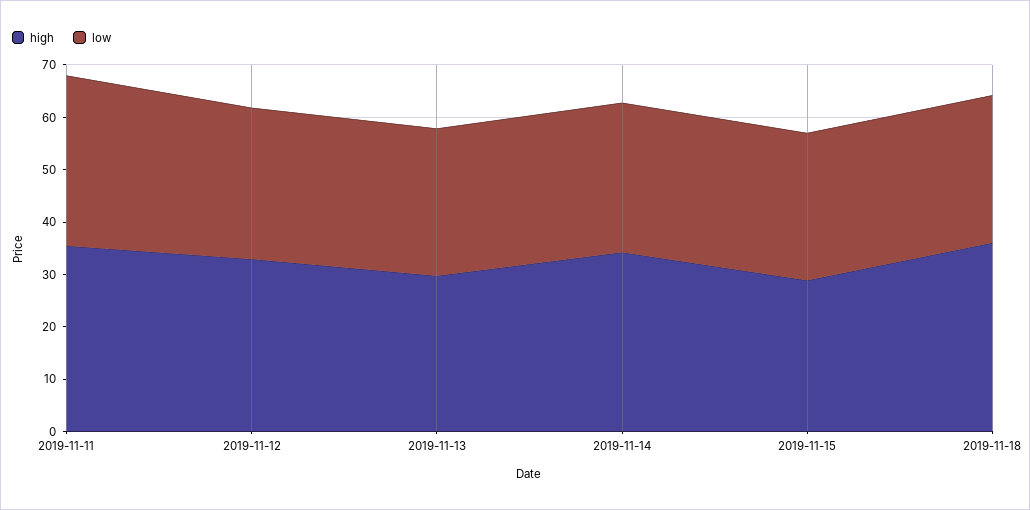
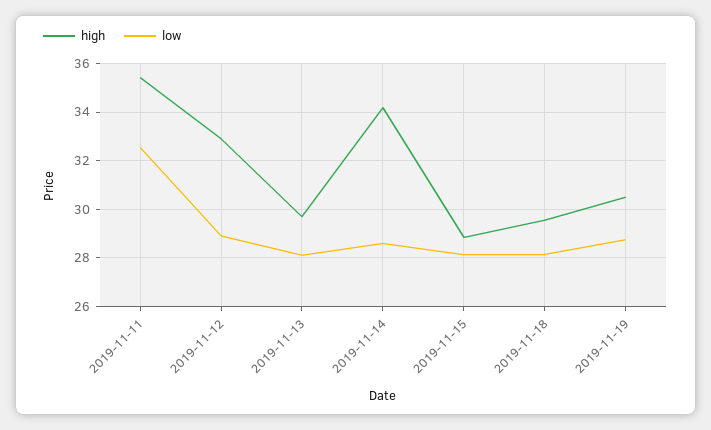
high, 2019-11-18: 36 -> 29.5
high, 2019-11-19: none -> 30.5
low, 2019-11-19: none -> 28.75

